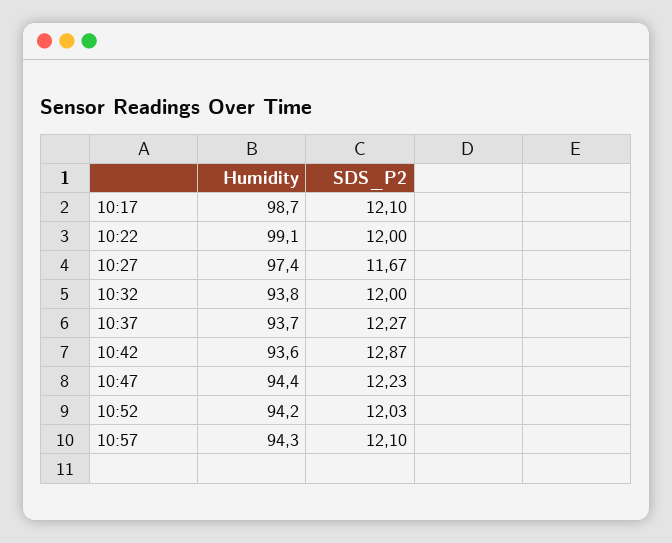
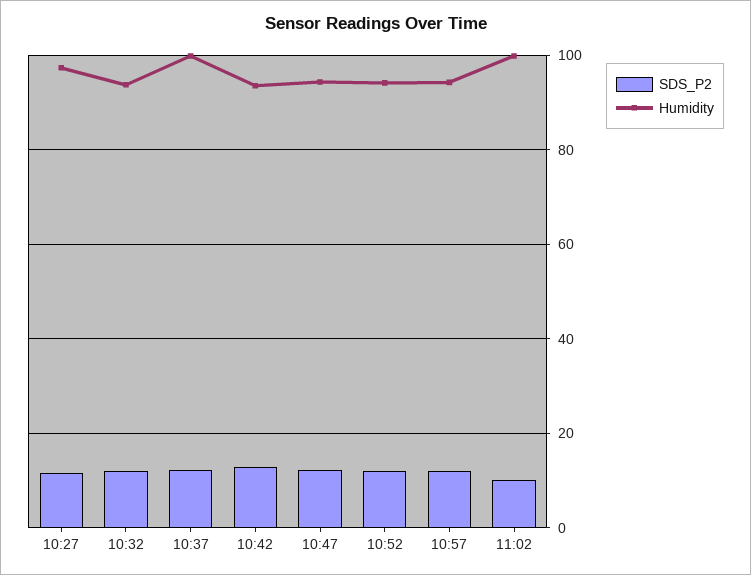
Humidity, 10:17: 98.7 -> none
SDS_P2, 10:17: 12.1 -> none
Humidity, 10:22: 99.1 -> none
SDS_P2, 10:22: 12 -> none
Humidity, 10:37: 93.7 -> 100
SDS_P2, 11:02: none -> 10
Humidity, 11:02: none -> 100

